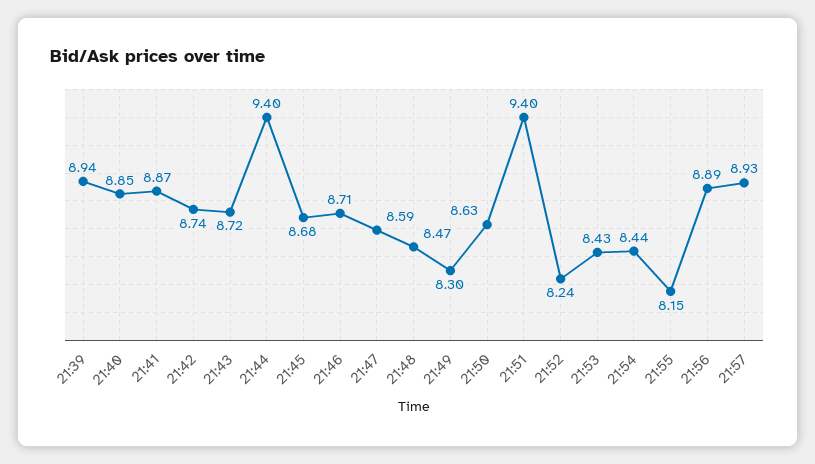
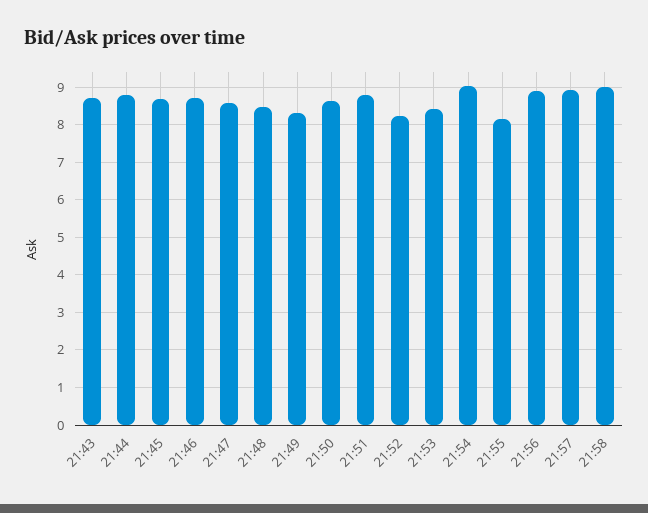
21:39: 8.94 -> none
21:40: 8.85 -> none
21:41: 8.87 -> none
21:42: 8.74 -> none
21:44: 9.4 -> 8.8
21:51: 9.4 -> 8.8
21:54: 8.44 -> 9
21:58: none -> 9

